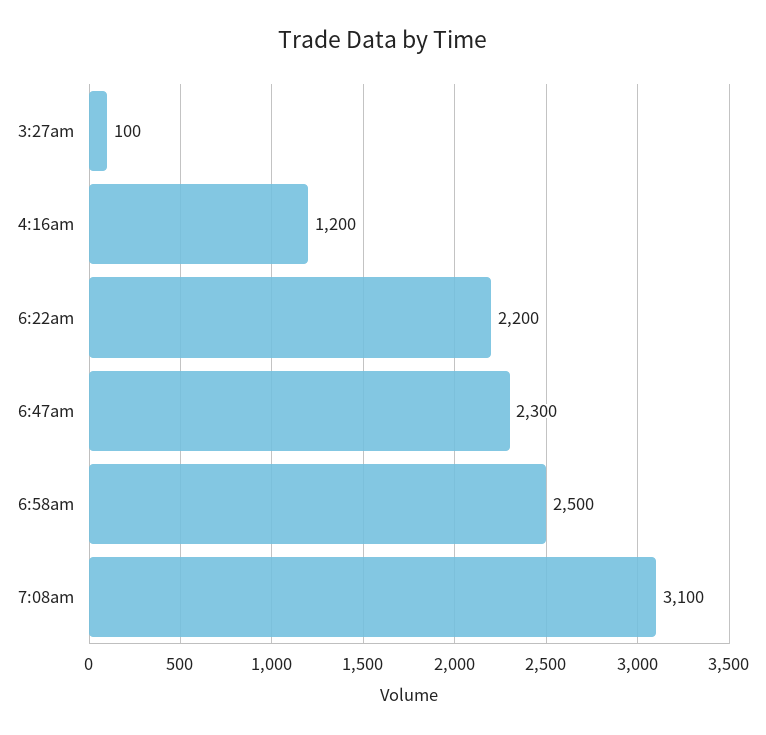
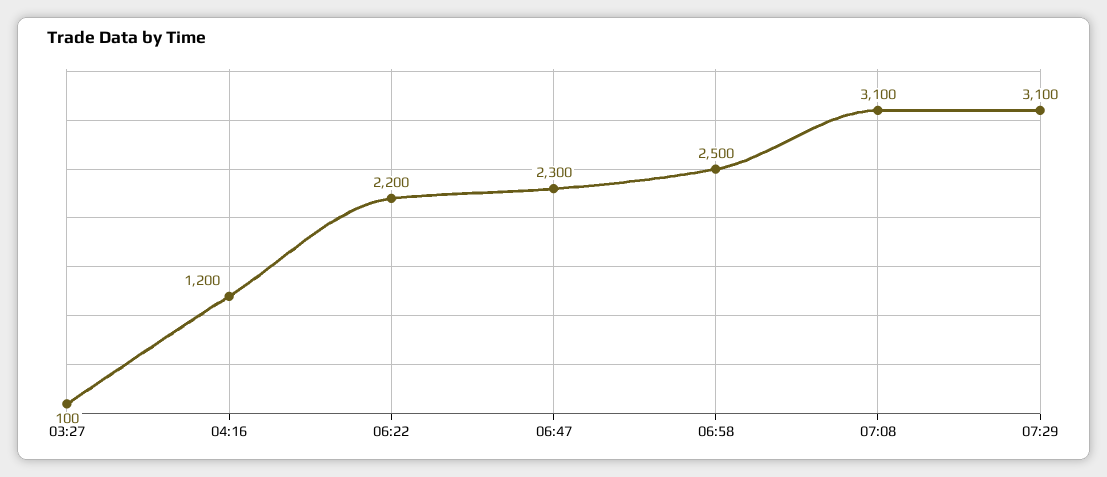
07:29: none -> 3100

